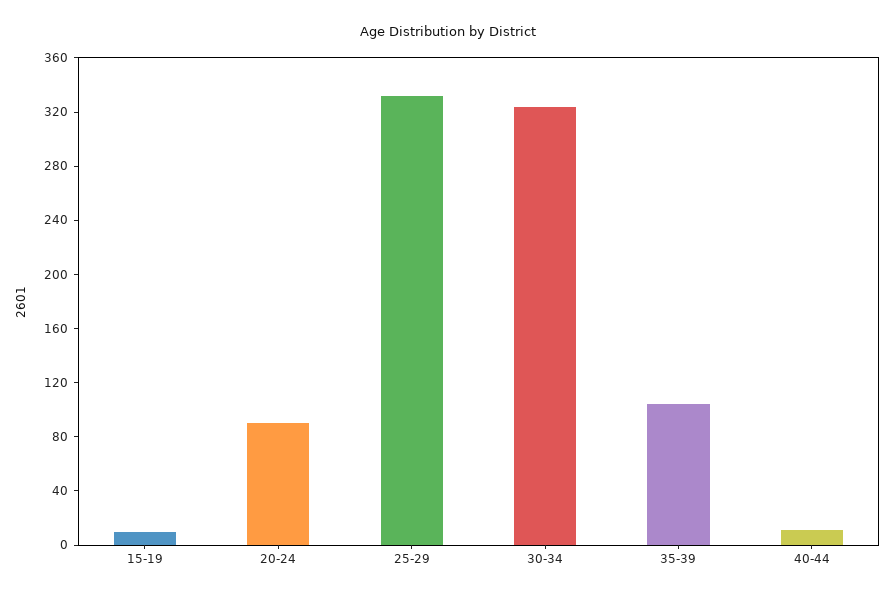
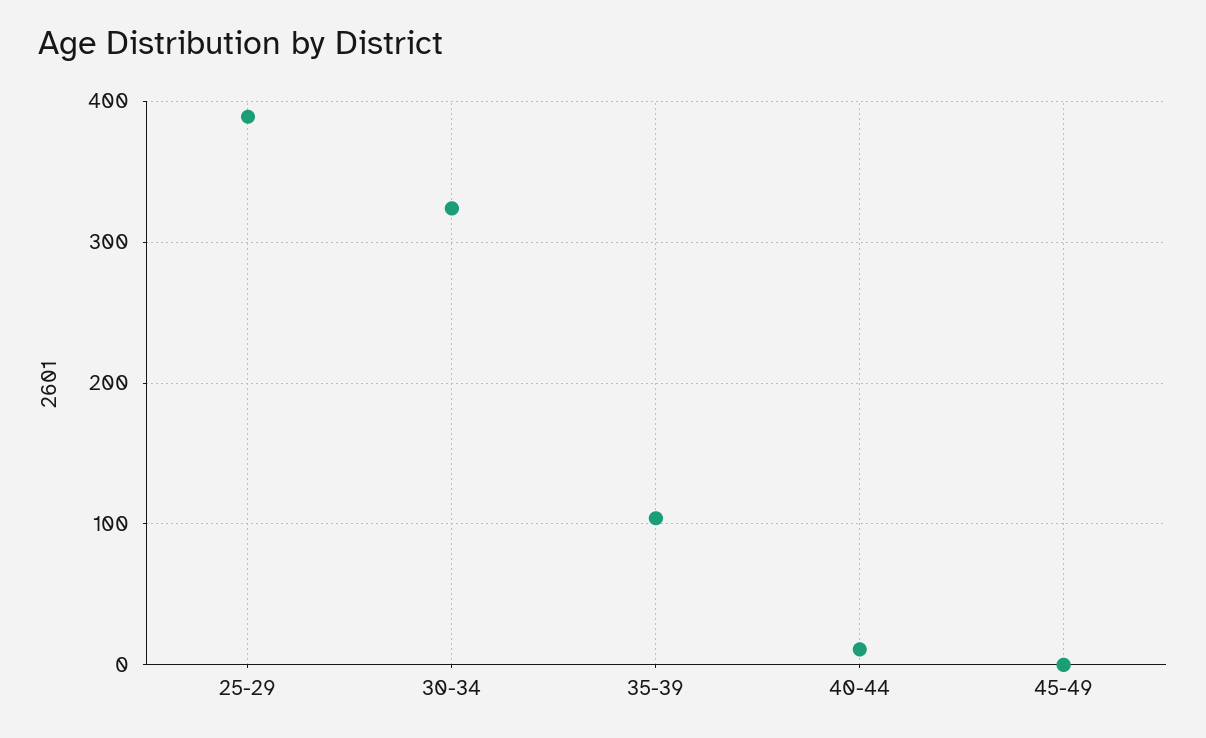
15-19: 10 -> none
20-24: 90 -> none
25-29: 330 -> 390
45-49: none -> 0

